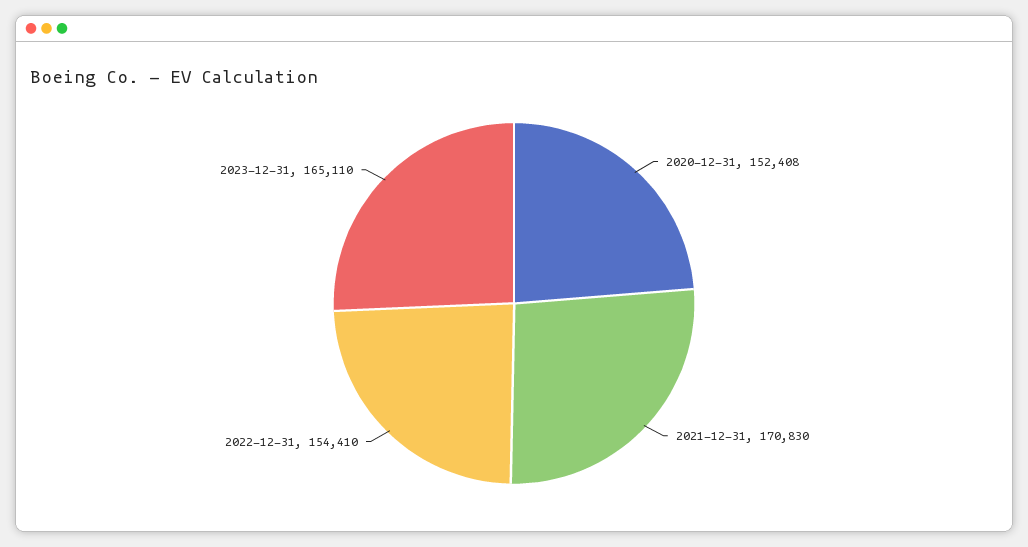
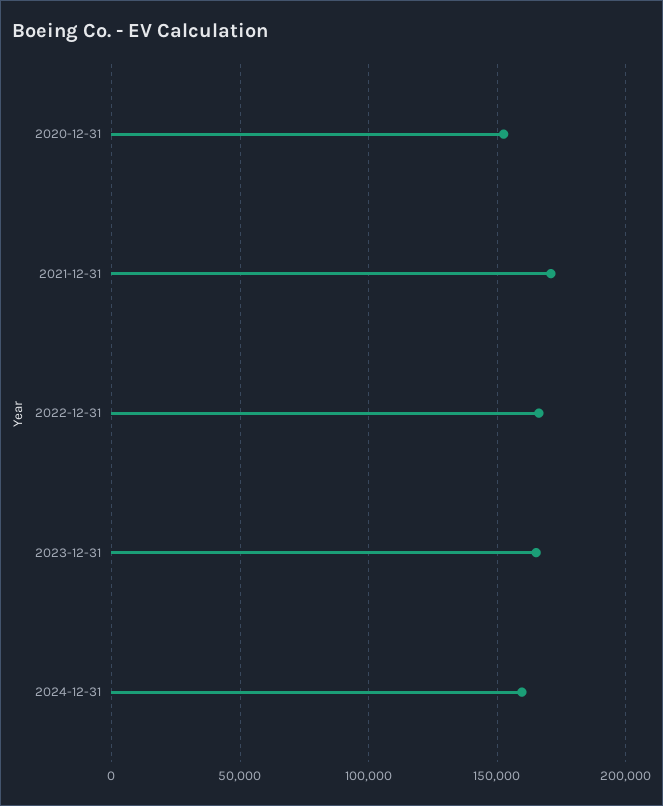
2022-12-31: 154410 -> 165000
2024-12-31: none -> 160000

